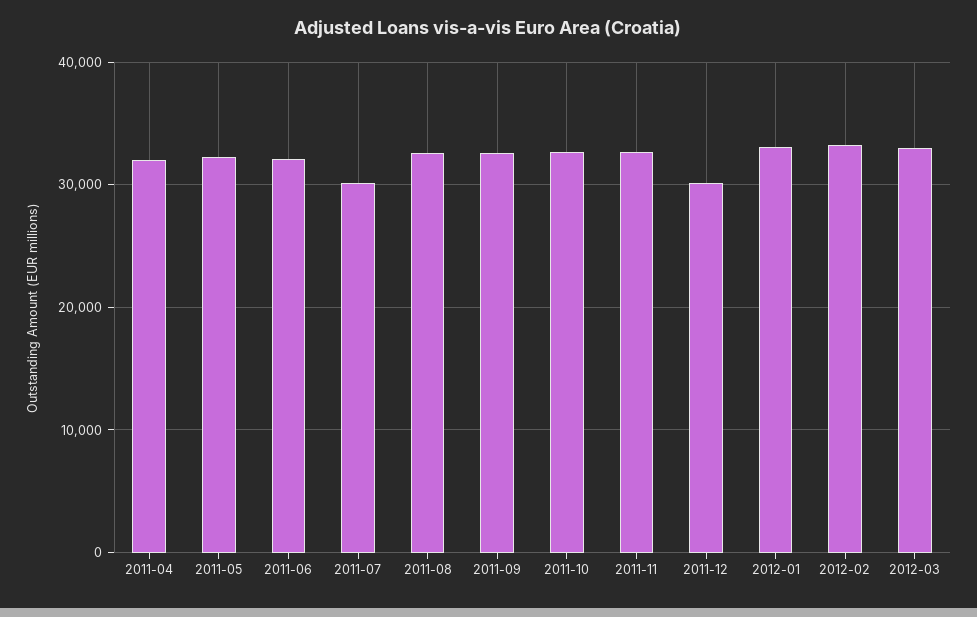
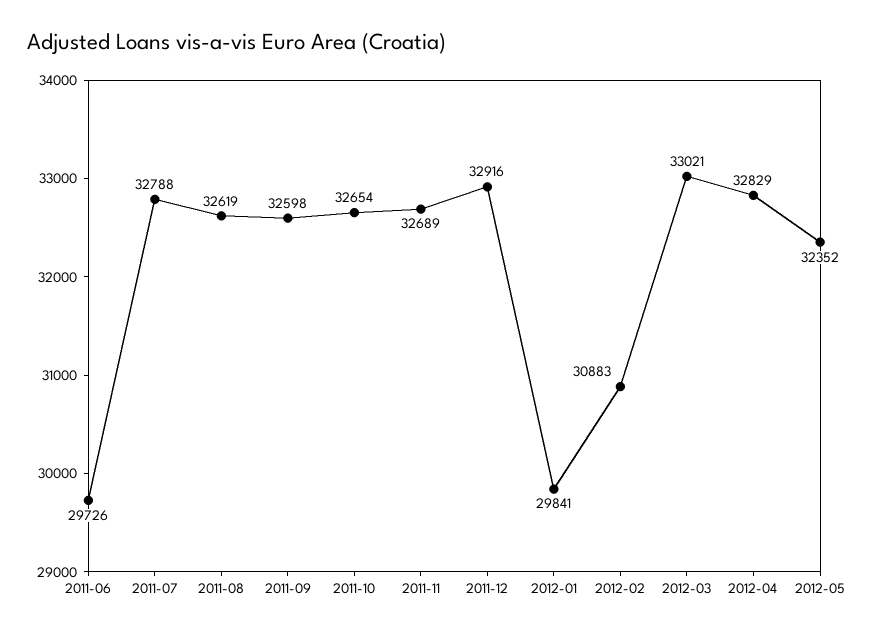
2011-04: 32000 -> none
2011-05: 32000 -> none
2011-06: 32000 -> 29726
2011-07: 30000 -> 32788
2011-12: 30000 -> 32916
2012-01: 33000 -> 29841
2012-02: 33000 -> 30883
2012-04: none -> 32829
2012-05: none -> 32352

